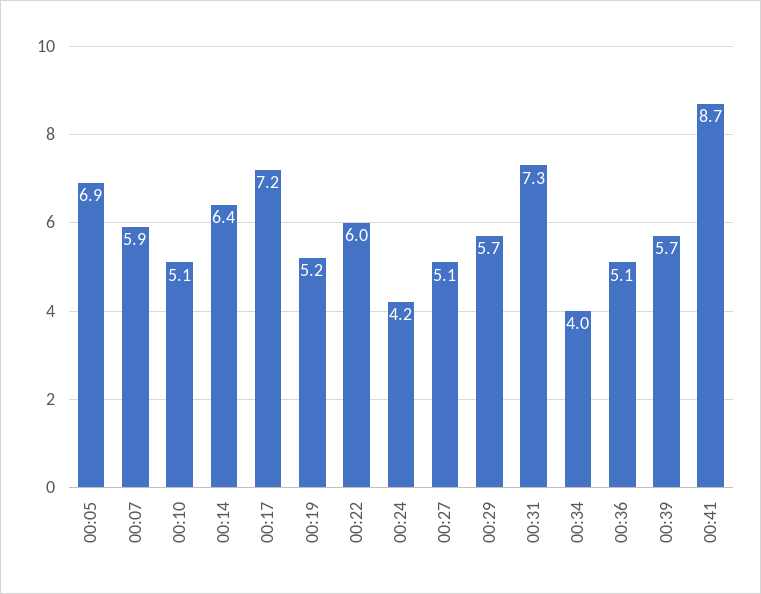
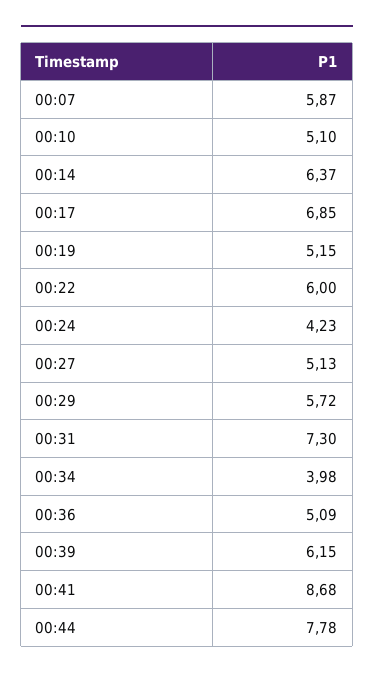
00:05: 6.9 -> none
00:17: 7.2 -> 6.85
00:39: 5.7 -> 6.15
00:44: none -> 7.78

